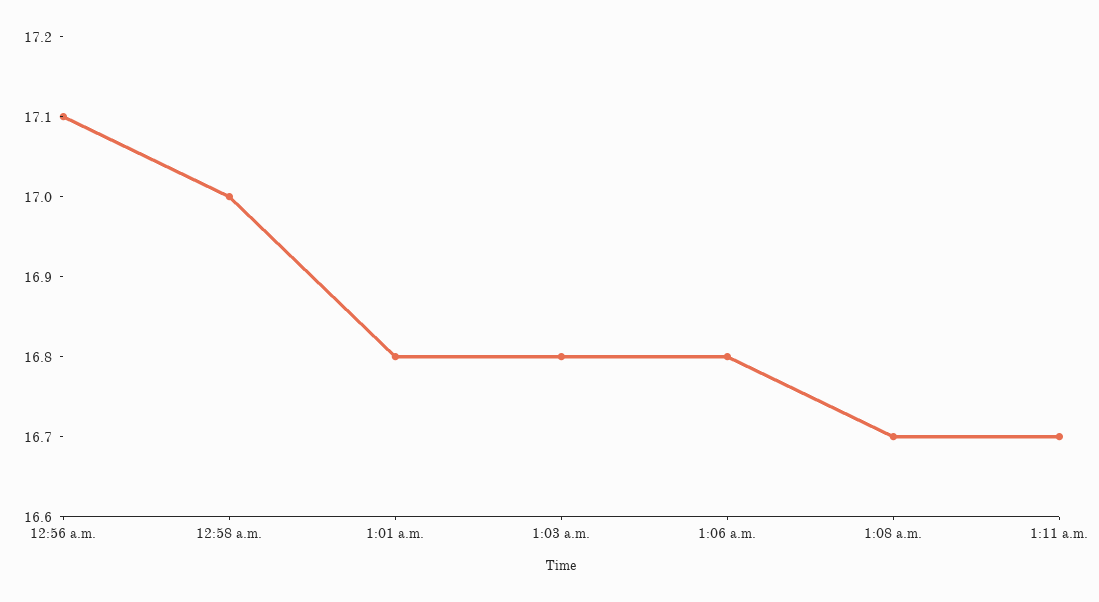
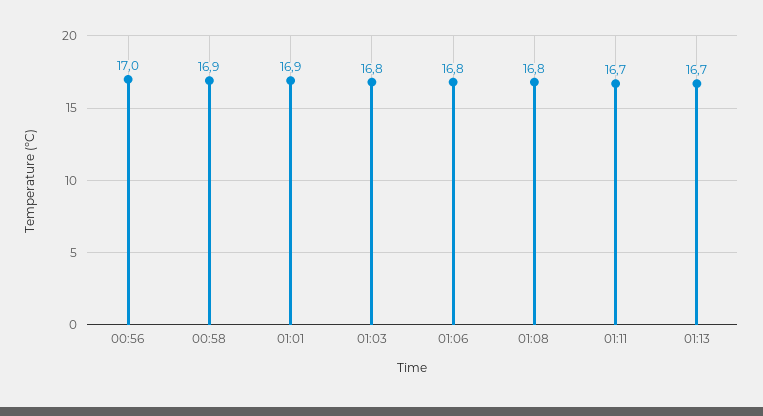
12:56 a.m.: 17.1 -> 17
12:58 a.m.: 17 -> 16.9
1:01 a.m.: 16.8 -> 16.9
1:08 a.m.: 16.7 -> 16.8
01:13: none -> 16.7

